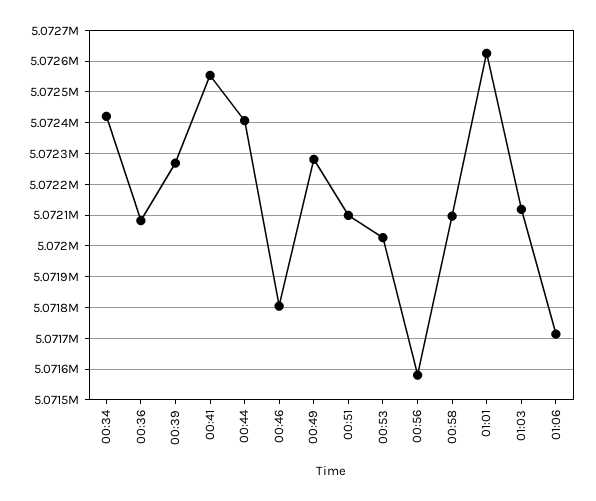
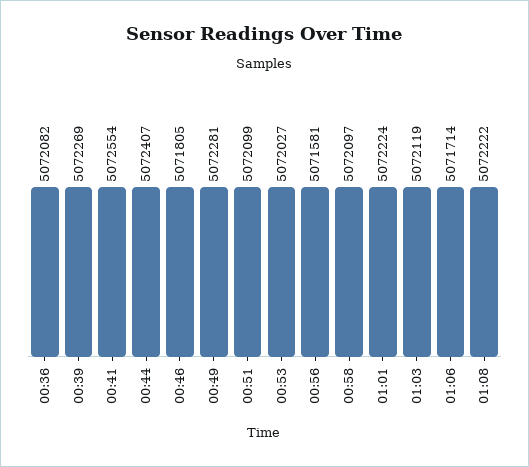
00:34: 5072420 -> none
01:01: 5072620 -> 5072224
01:08: none -> 5072222

